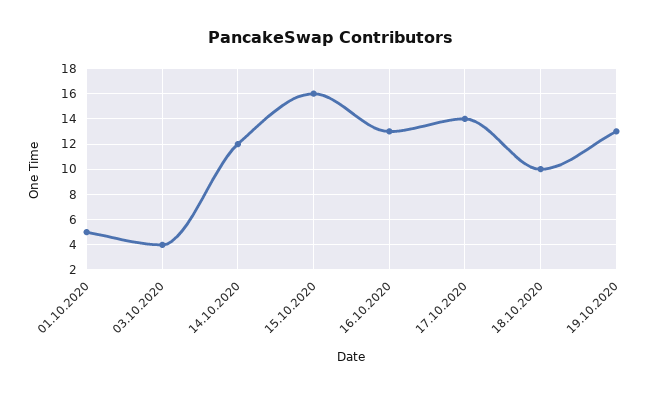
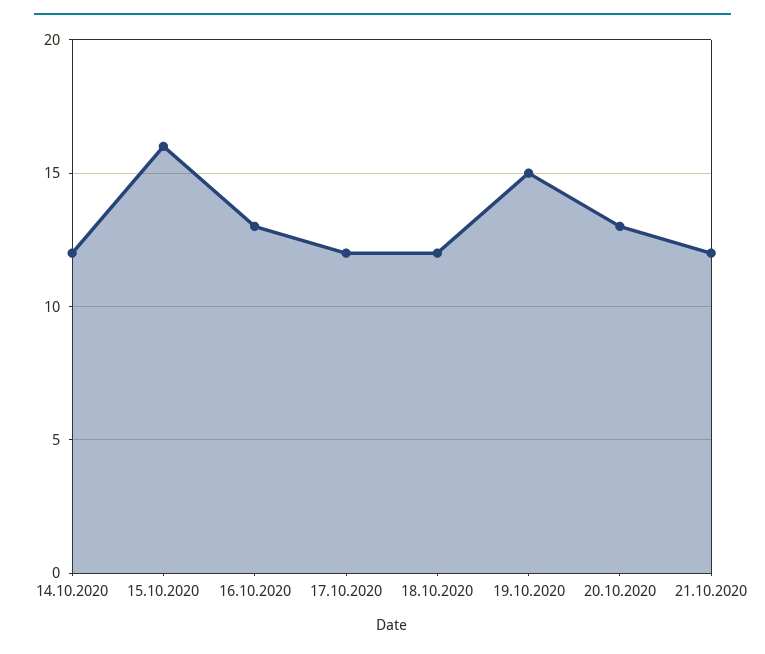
01.10.2020: 5 -> none
03.10.2020: 4 -> none
17.10.2020: 14 -> 12
18.10.2020: 10 -> 12
19.10.2020: 13 -> 15
20.10.2020: none -> 13
21.10.2020: none -> 12

